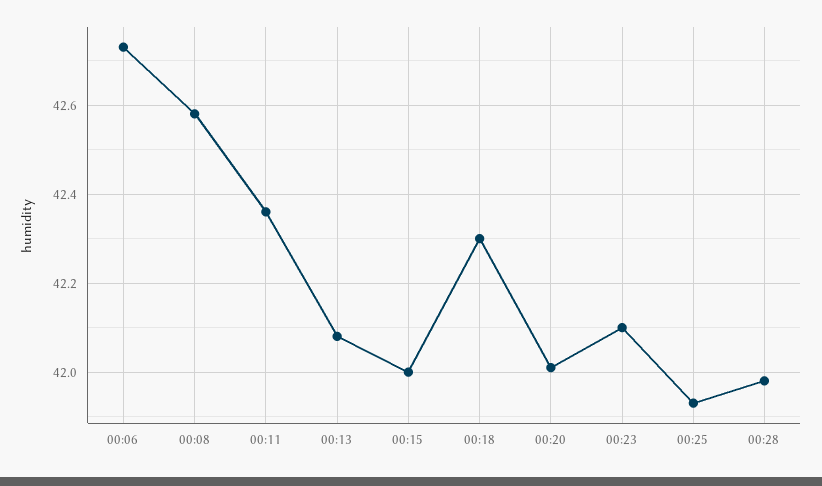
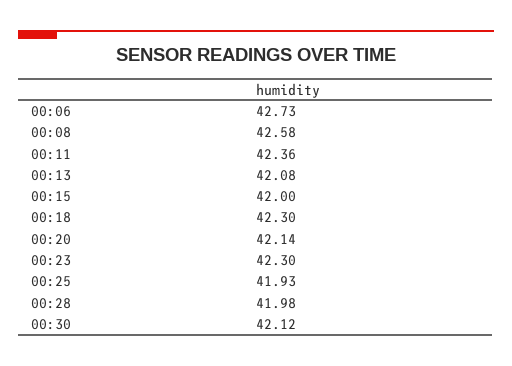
00:20: 42 -> 42.14
00:23: 42.1 -> 42.3
00:30: none -> 42.12

